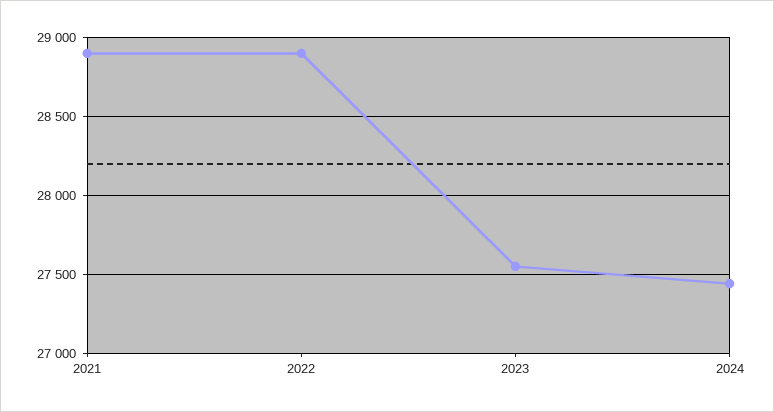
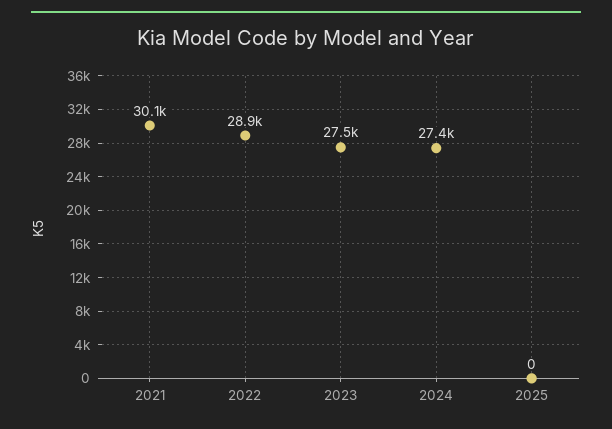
2021: 28900 -> 30100
2025: none -> 0

